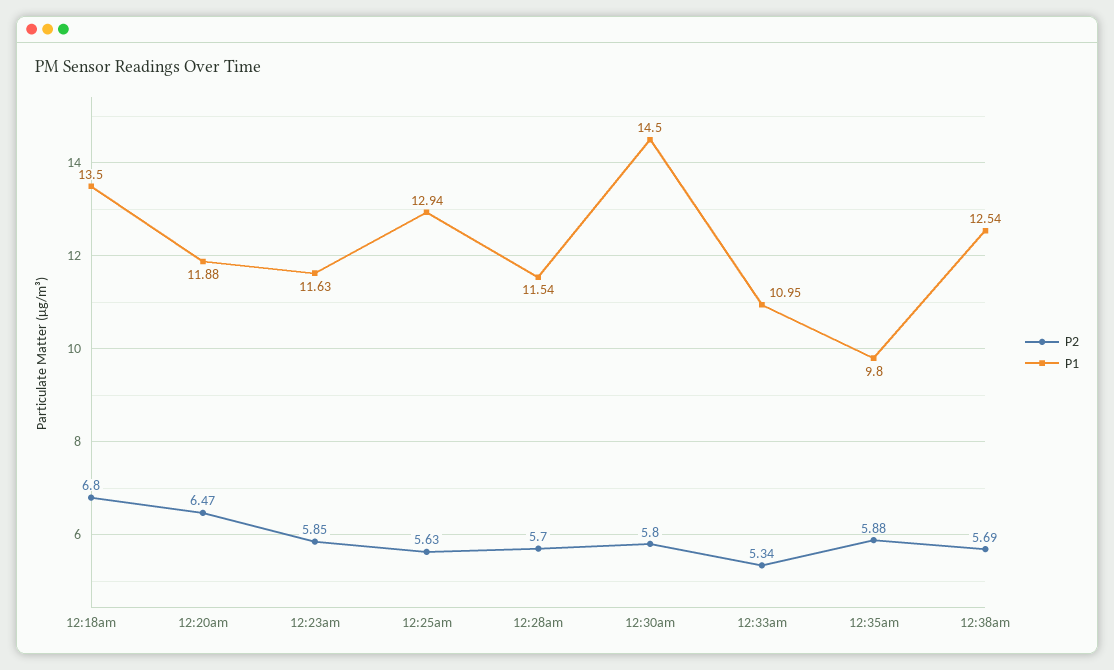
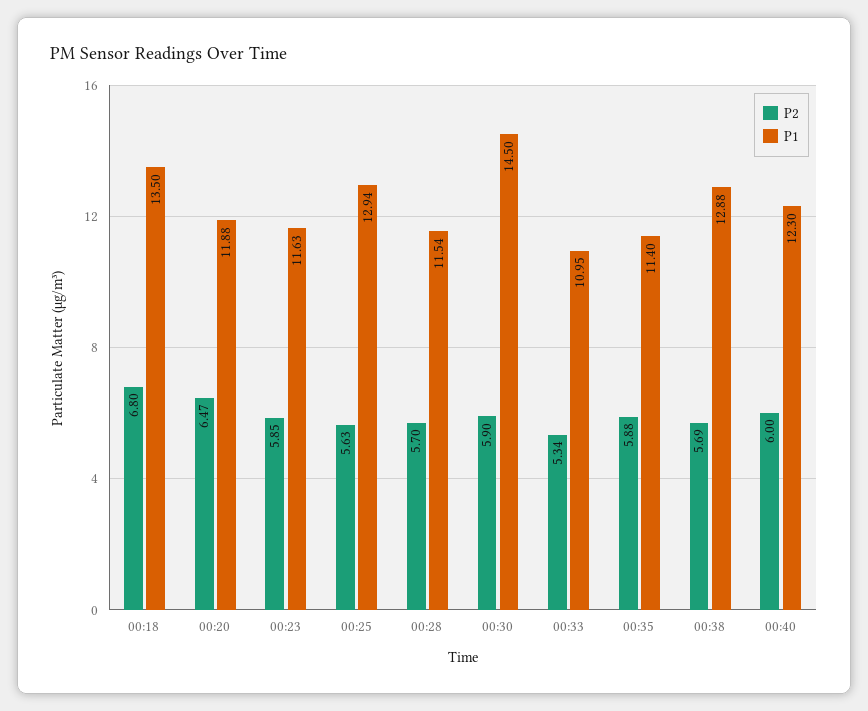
P2, 12:30am: 5.8 -> 5.9
P1, 12:35am: 9.8 -> 11.4
P1, 12:38am: 12.54 -> 12.88
P2, 00:40: none -> 6
P1, 00:40: none -> 12.3

